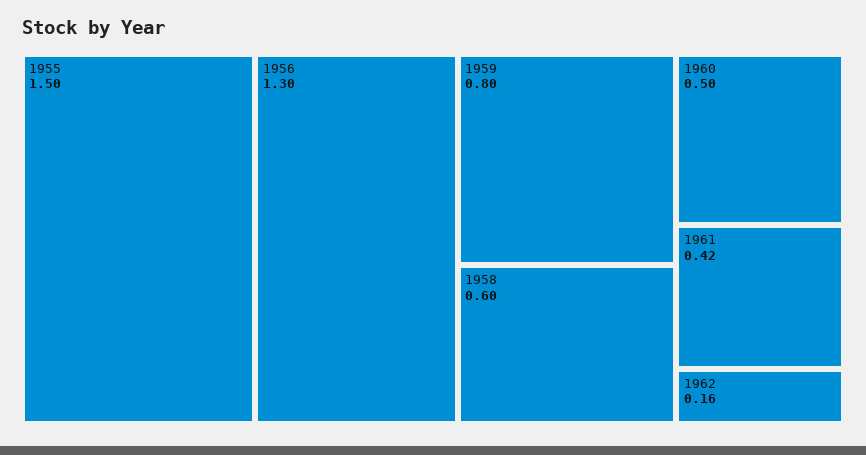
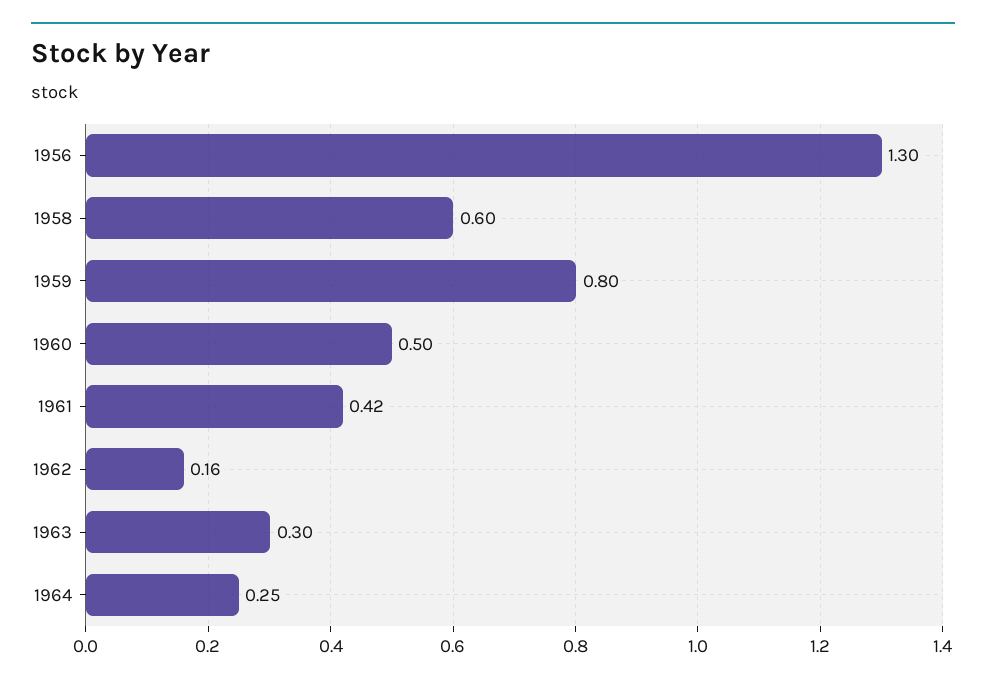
1955: 1.5 -> none
1963: none -> 0.3
1964: none -> 0.25

